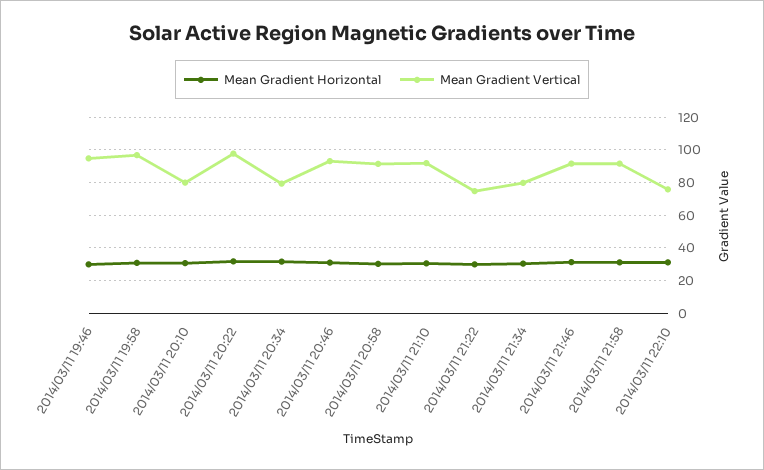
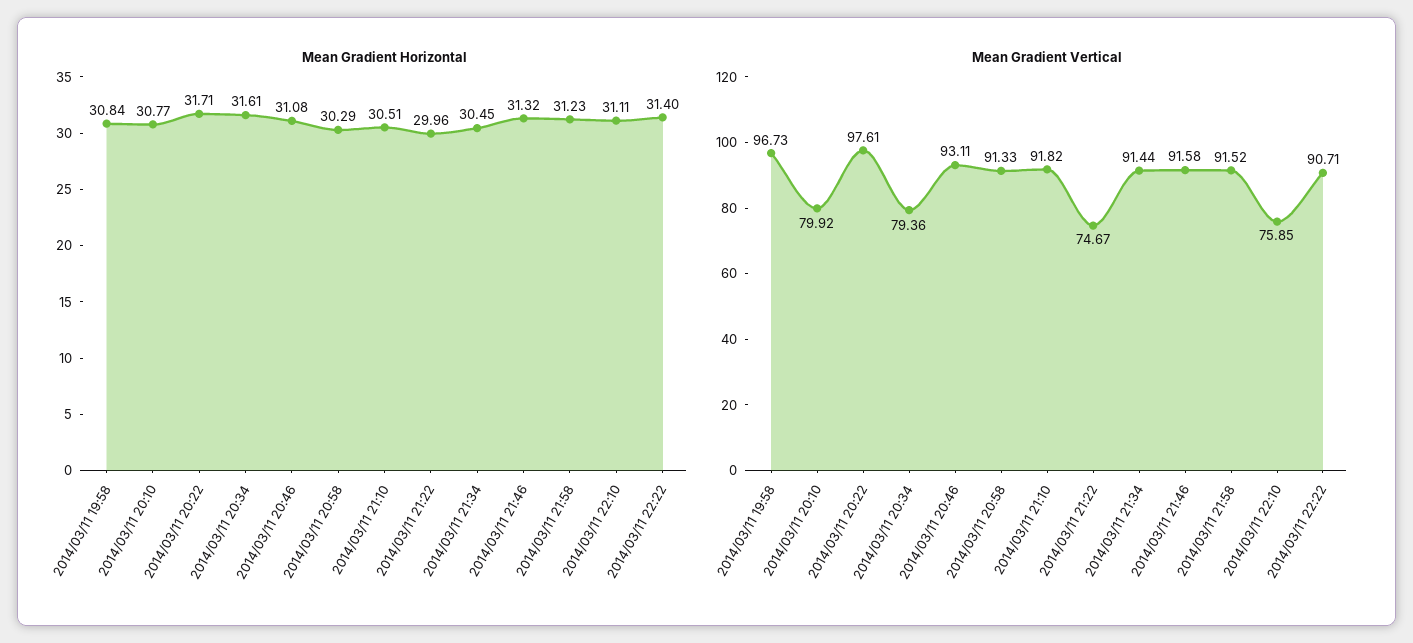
Mean Gradient Horizontal, 2014/03/11 19:46: 30 -> none
Mean Gradient Vertical, 2014/03/11 19:46: 95 -> none
Mean Gradient Vertical, 2014/03/11 21:34: 80 -> 91.44
Mean Gradient Horizontal, 2014/03/11 22:22: none -> 31.4
Mean Gradient Vertical, 2014/03/11 22:22: none -> 90.71

